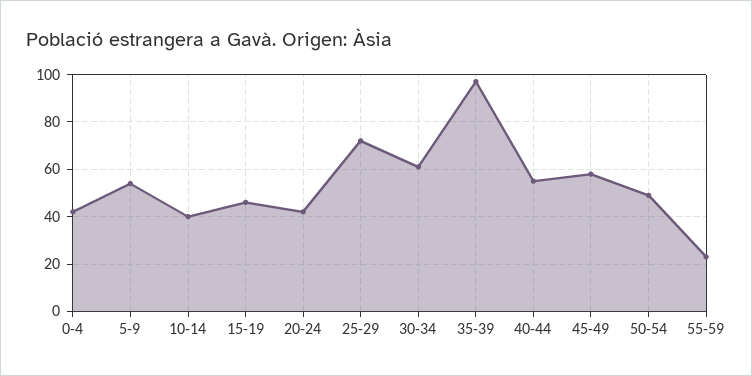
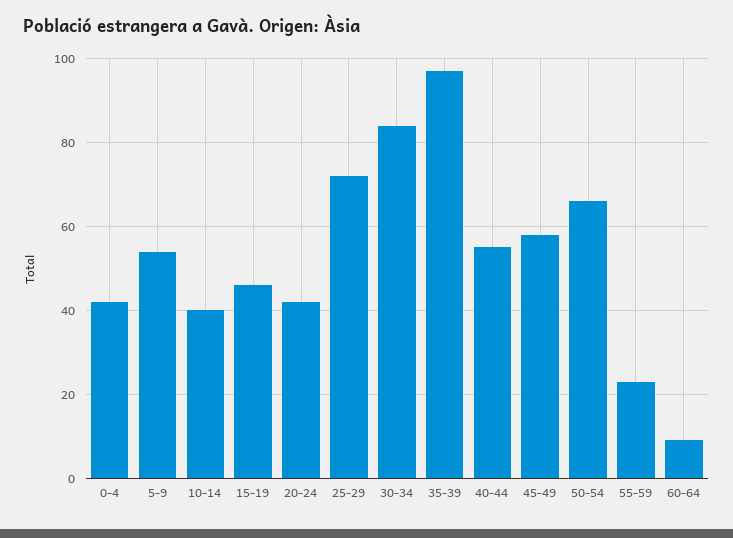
30-34: 60 -> 85
50-54: 50 -> 65
60-64: none -> 10

